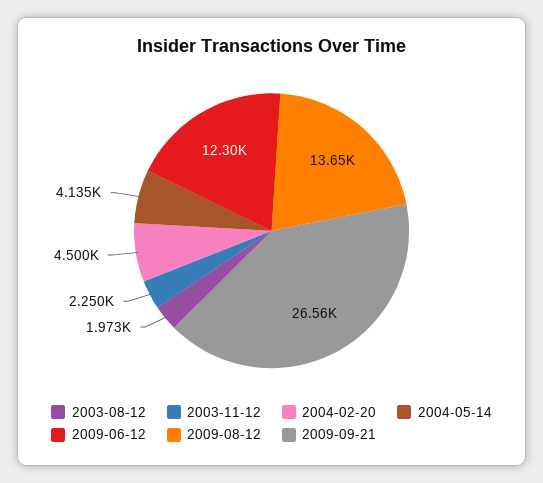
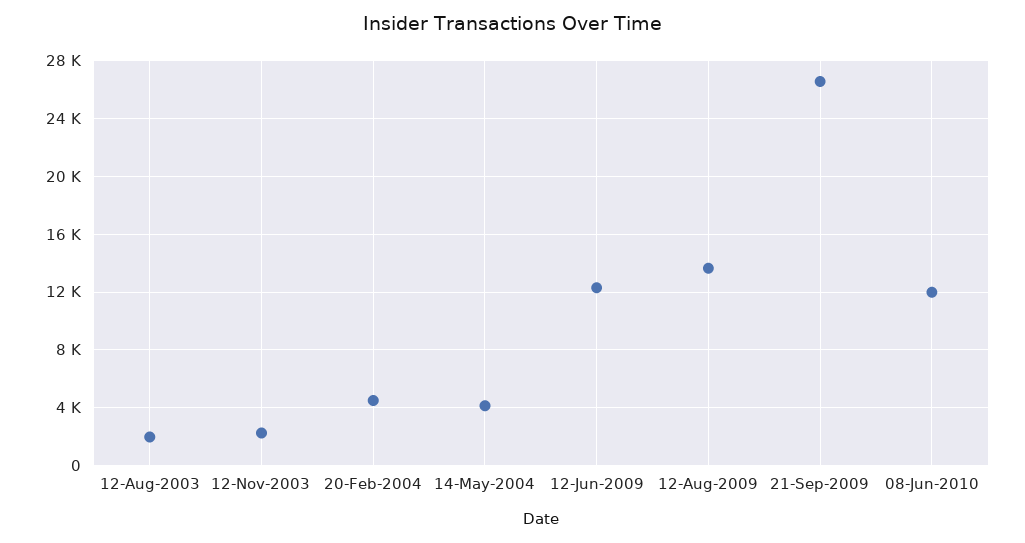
08-Jun-2010: none -> 12000

